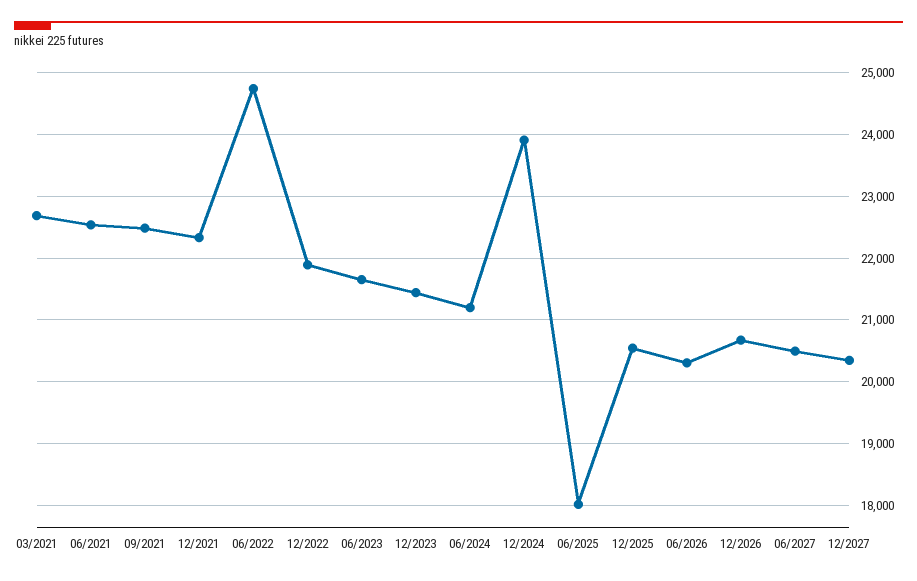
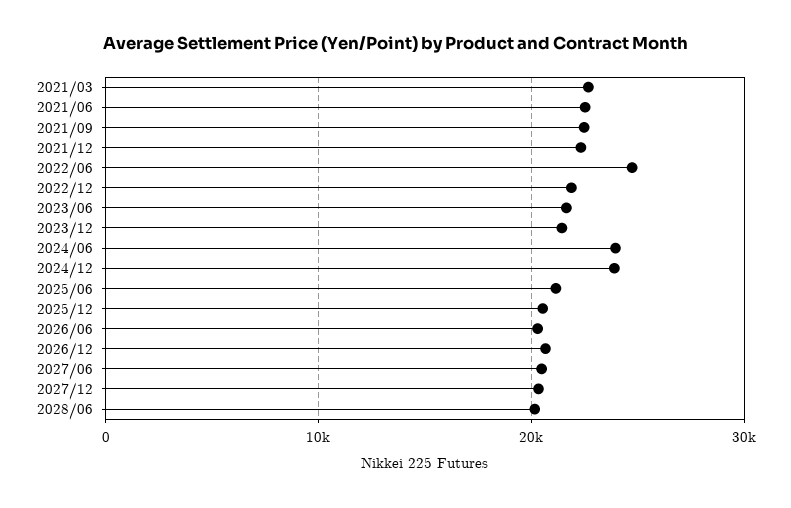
06/2024: 21200 -> 24000
06/2025: 18000 -> 21000
2028/06: none -> 20000

